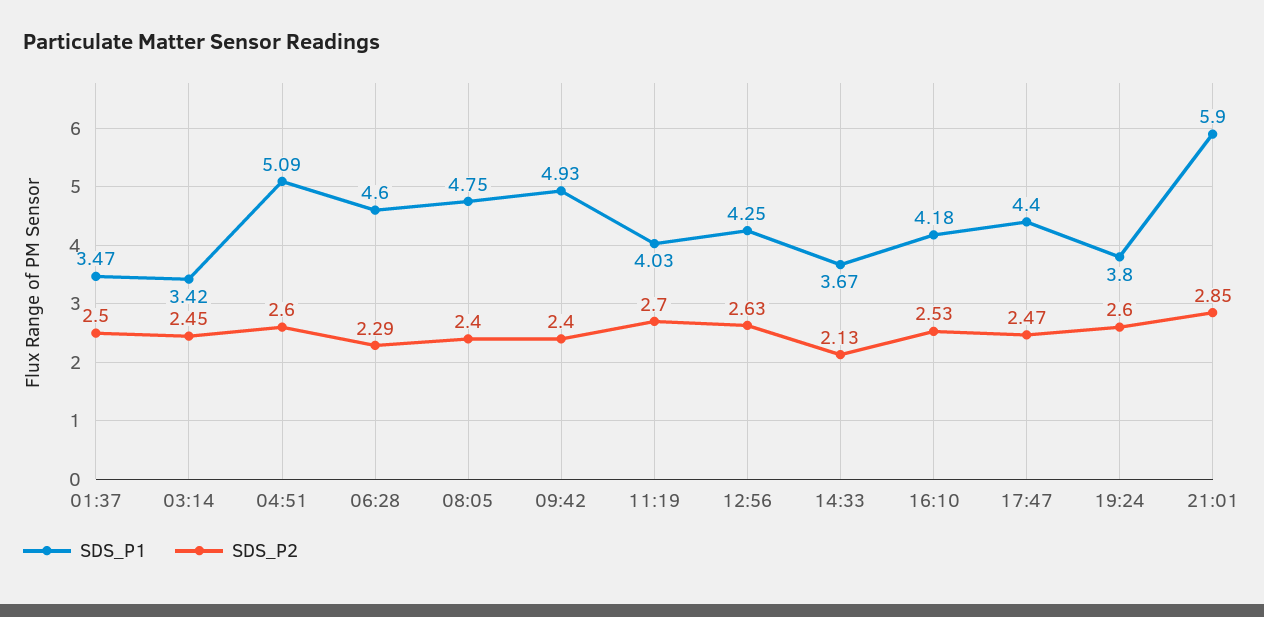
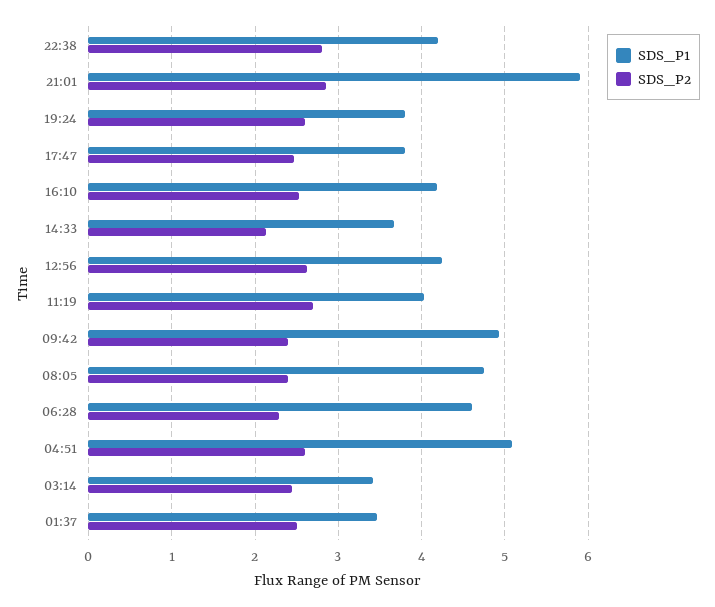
SDS_P1, 17:47: 4.4 -> 3.8
SDS_P1, 22:38: none -> 4.2
SDS_P2, 22:38: none -> 2.8

